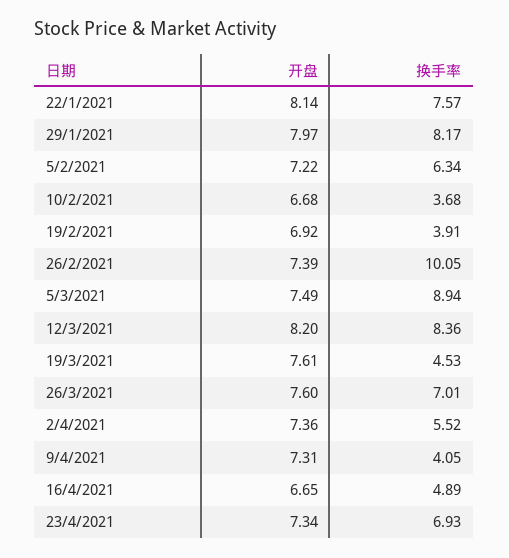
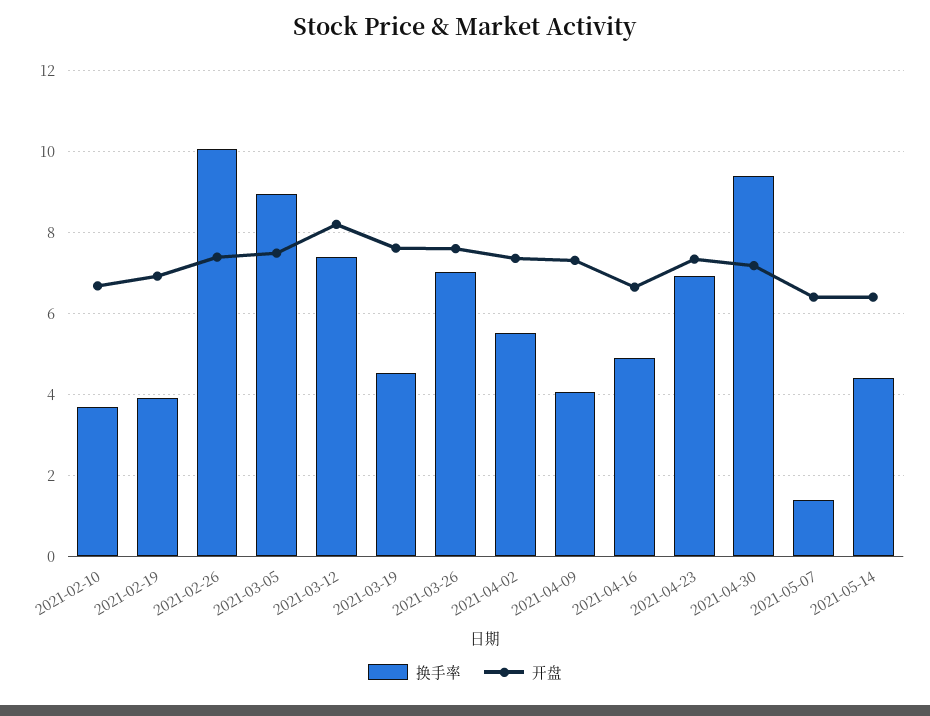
开盘, 22/1/2021: 8.14 -> none
换手率, 22/1/2021: 7.57 -> none
开盘, 29/1/2021: 7.97 -> none
换手率, 29/1/2021: 8.17 -> none
开盘, 5/2/2021: 7.22 -> none
换手率, 5/2/2021: 6.34 -> none
换手率, 12/3/2021: 8.36 -> 7.4
换手率, 2021-04-30: none -> 9.4
开盘, 2021-04-30: none -> 7.2
换手率, 2021-05-07: none -> 1.4
开盘, 2021-05-07: none -> 6.4
换手率, 2021-05-14: none -> 4.4
开盘, 2021-05-14: none -> 6.4

